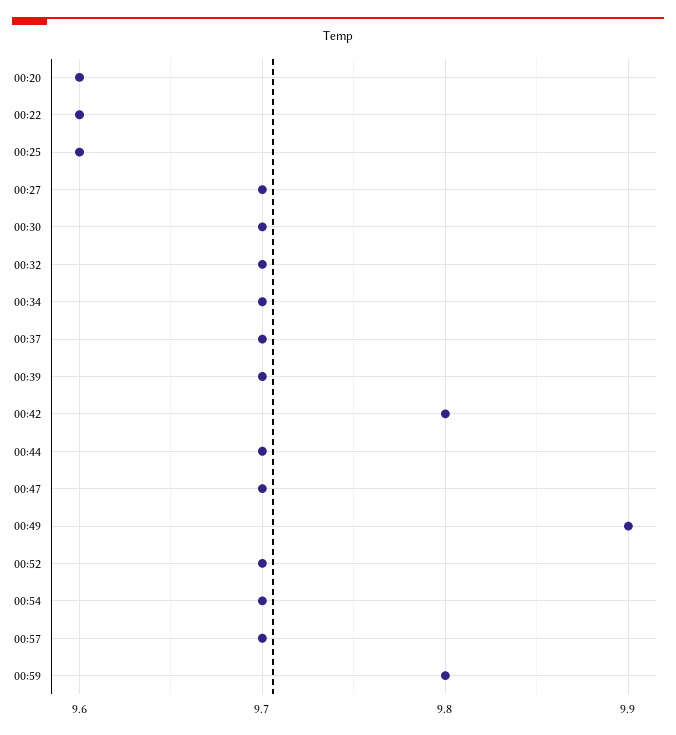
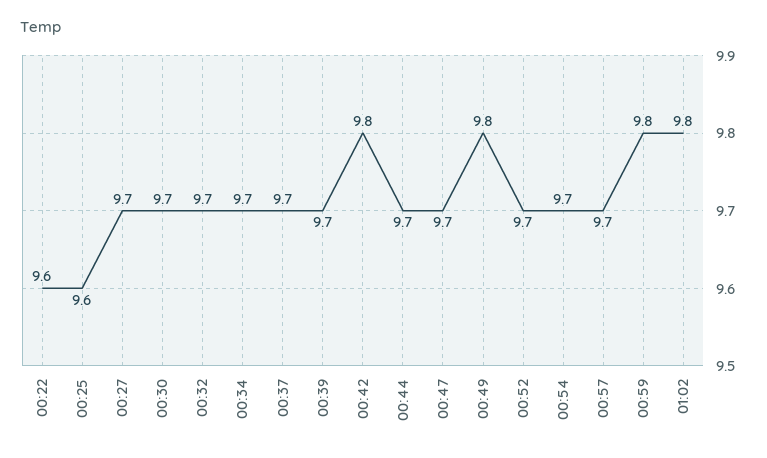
00:20: 9.6 -> none
00:49: 9.9 -> 9.8
01:02: none -> 9.8

